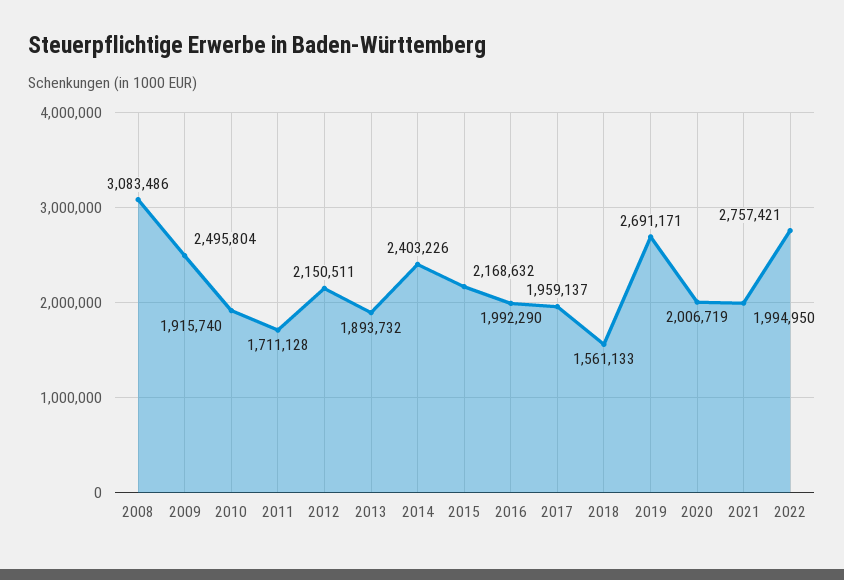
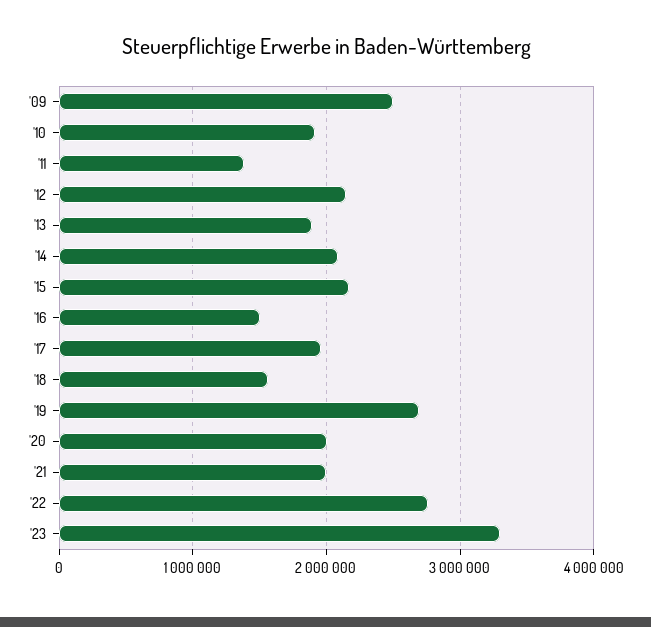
2008: 3083486 -> none
2011: 1711128 -> 1400000
2014: 2403226 -> 2100000
2016: 1992290 -> 1500000
'23: none -> 3300000

